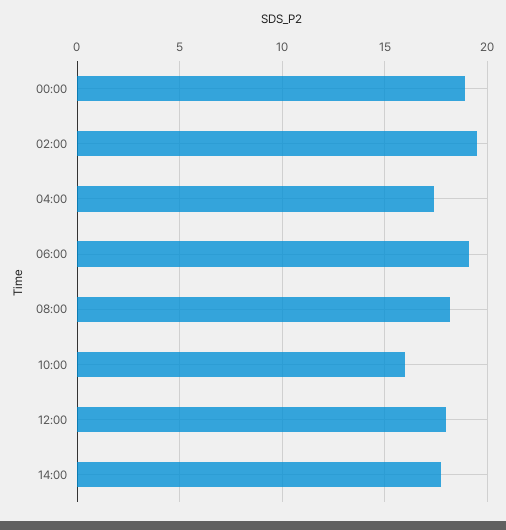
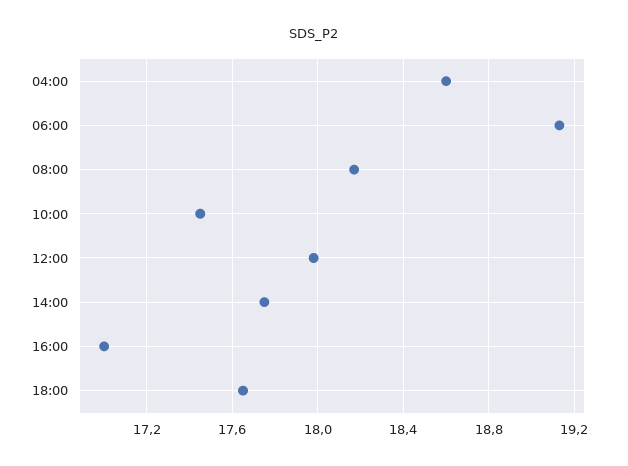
00:00: 19 -> none
02:00: 19.5 -> none
04:00: 17.5 -> 18.6
10:00: 16 -> 17.45
16:00: none -> 17
18:00: none -> 17.65

